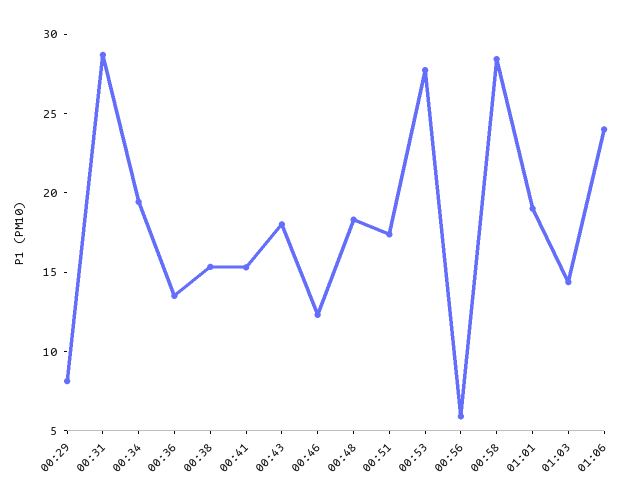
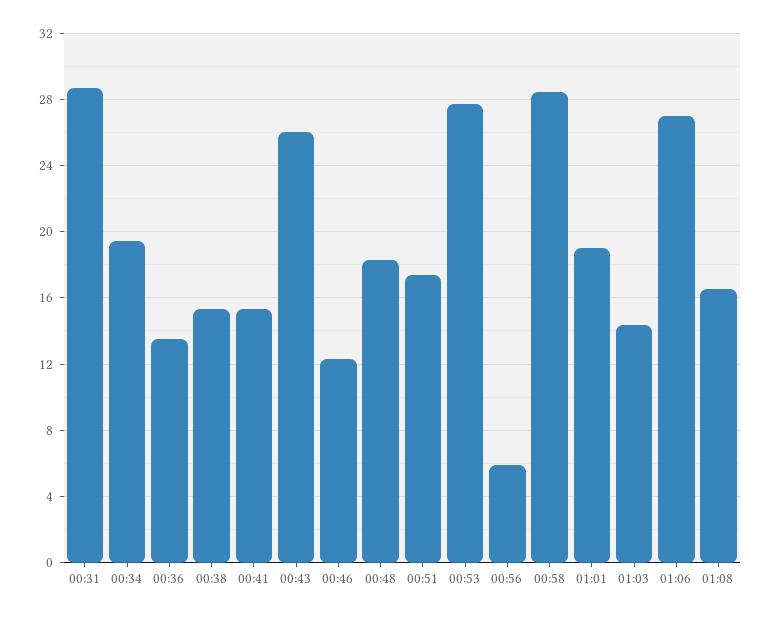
00:29: 8 -> none
00:43: 18 -> 26
01:06: 24 -> 27
01:08: none -> 16.5

